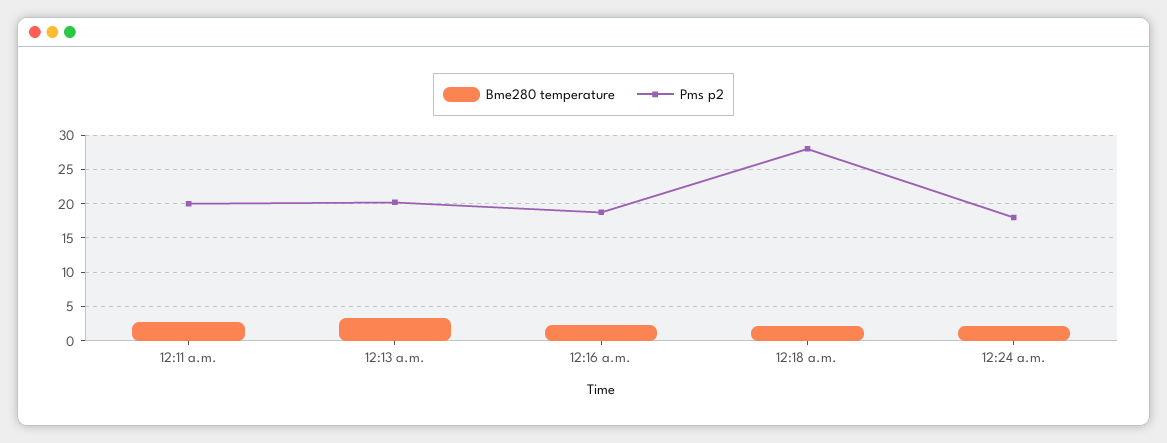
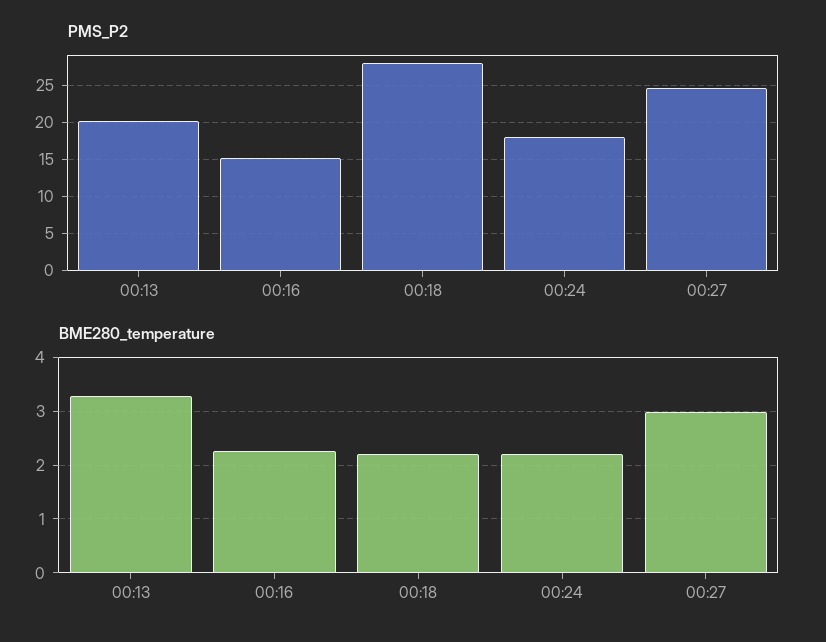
Bme280 temperature, 12:11 a.m.: 3 -> none
Pms p2, 12:11 a.m.: 20 -> none
Pms p2, 12:16 a.m.: 19 -> 15
Pms p2, 00:27: none -> 25
Bme280 temperature, 00:27: none -> 3

